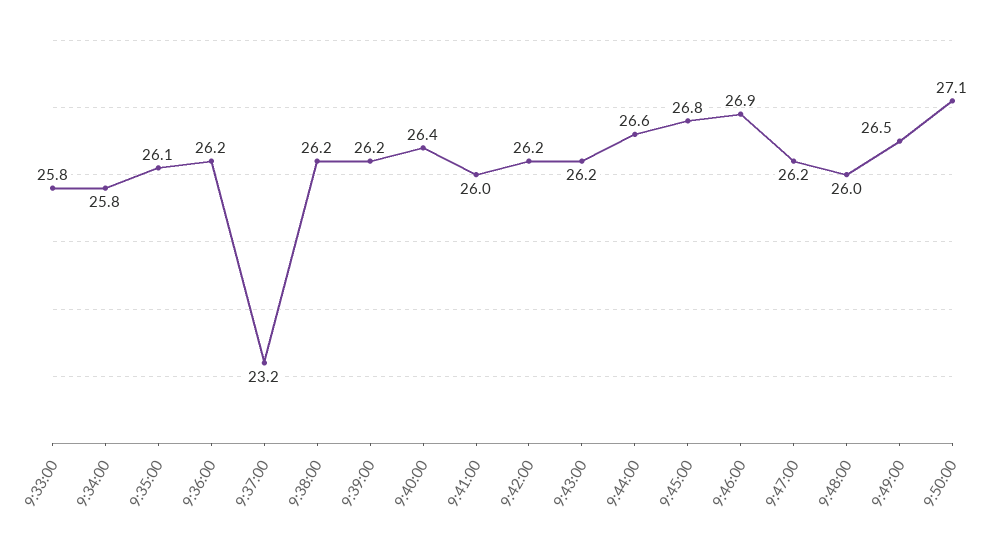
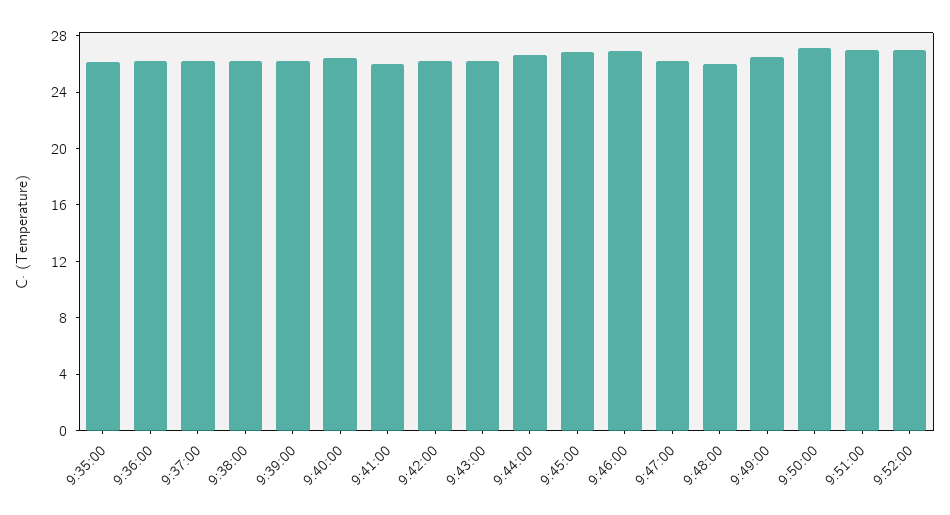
9:33:00: 25.8 -> none
9:34:00: 25.8 -> none
9:37:00: 23.2 -> 26
9:51:00: none -> 27
9:52:00: none -> 27

